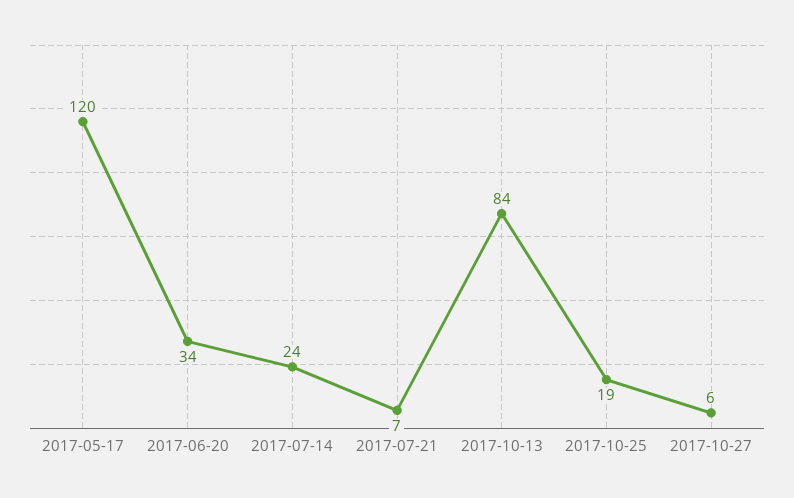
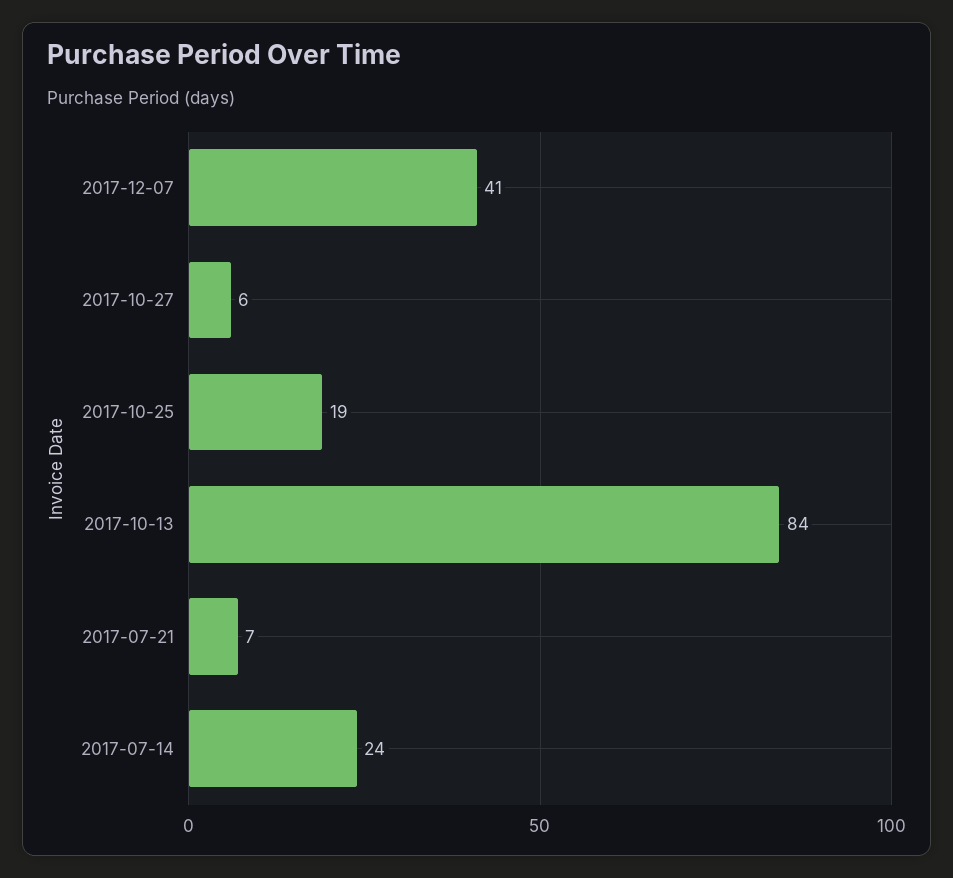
2017-05-17: 120 -> none
2017-06-20: 34 -> none
2017-12-07: none -> 41

